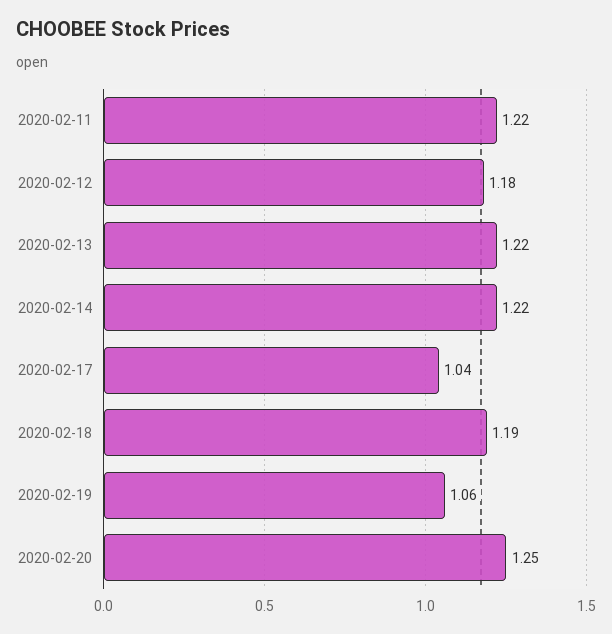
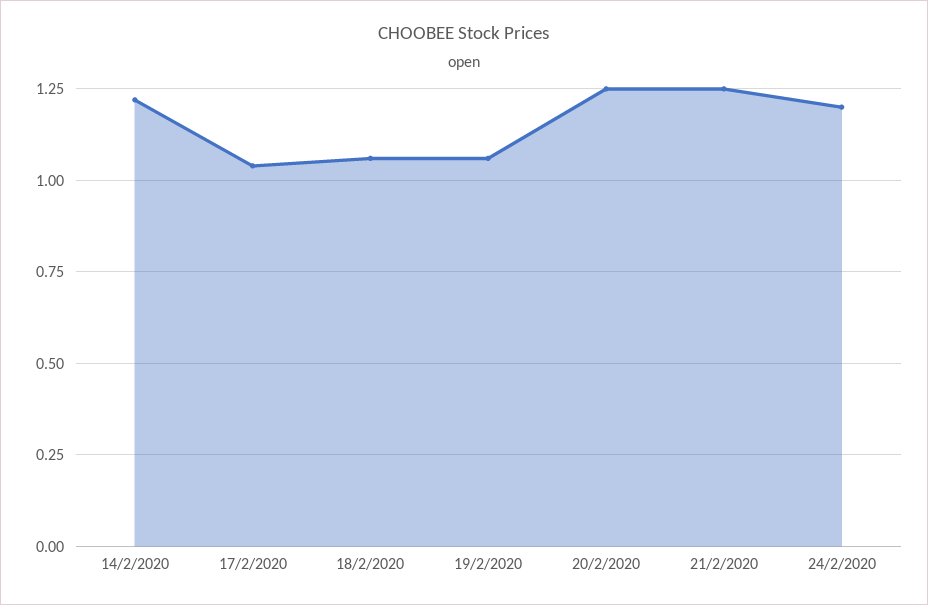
2020-02-11: 1.22 -> none
2020-02-12: 1.18 -> none
2020-02-13: 1.22 -> none
2020-02-18: 1.19 -> 1.05
21/2/2020: none -> 1.25
24/2/2020: none -> 1.2

